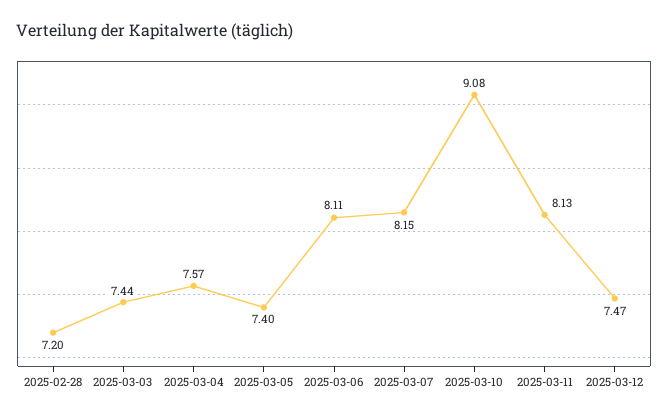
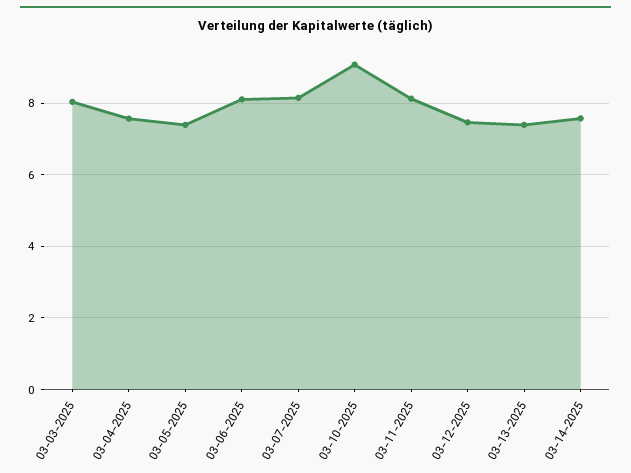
2025-02-28: 7.2 -> none
2025-03-03: 7.44 -> 8
03-13-2025: none -> 7.4
03-14-2025: none -> 7.6

